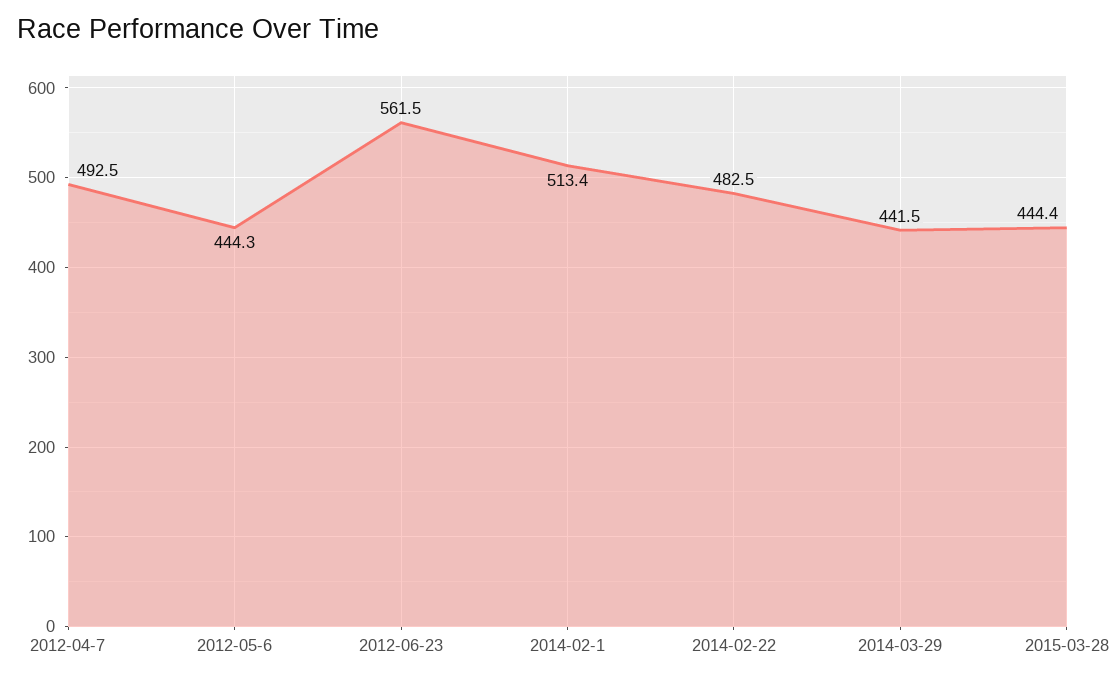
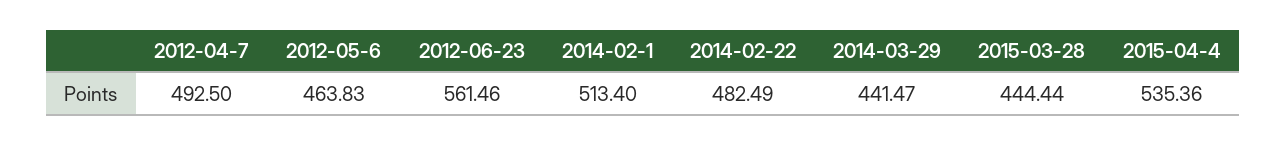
2012-05-6: 444.3 -> 463.83
2015-04-4: none -> 535.36

